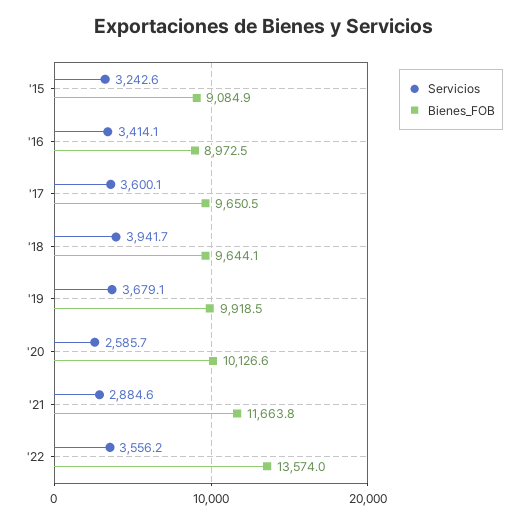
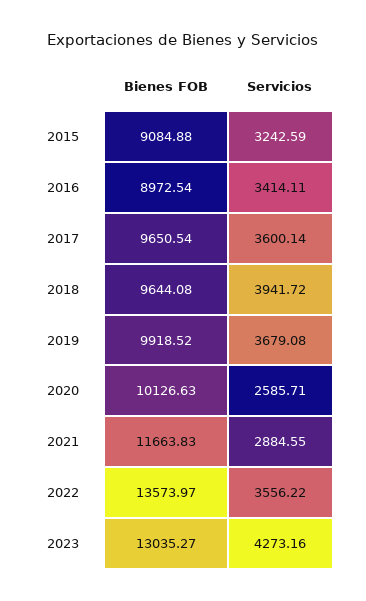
Bienes_FOB, 2023: none -> 13035.27
Servicios, 2023: none -> 4273.16

